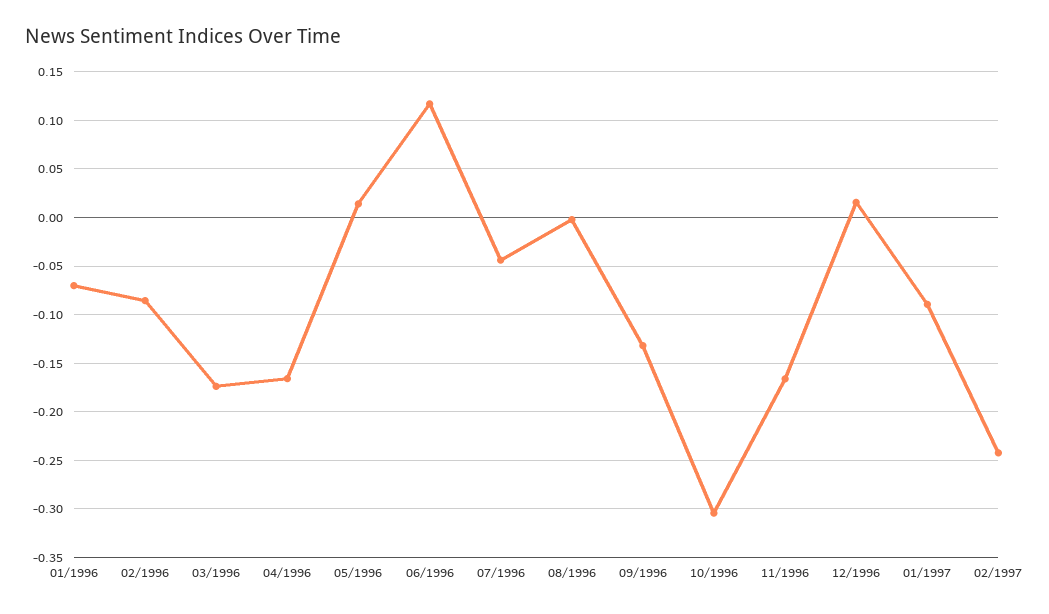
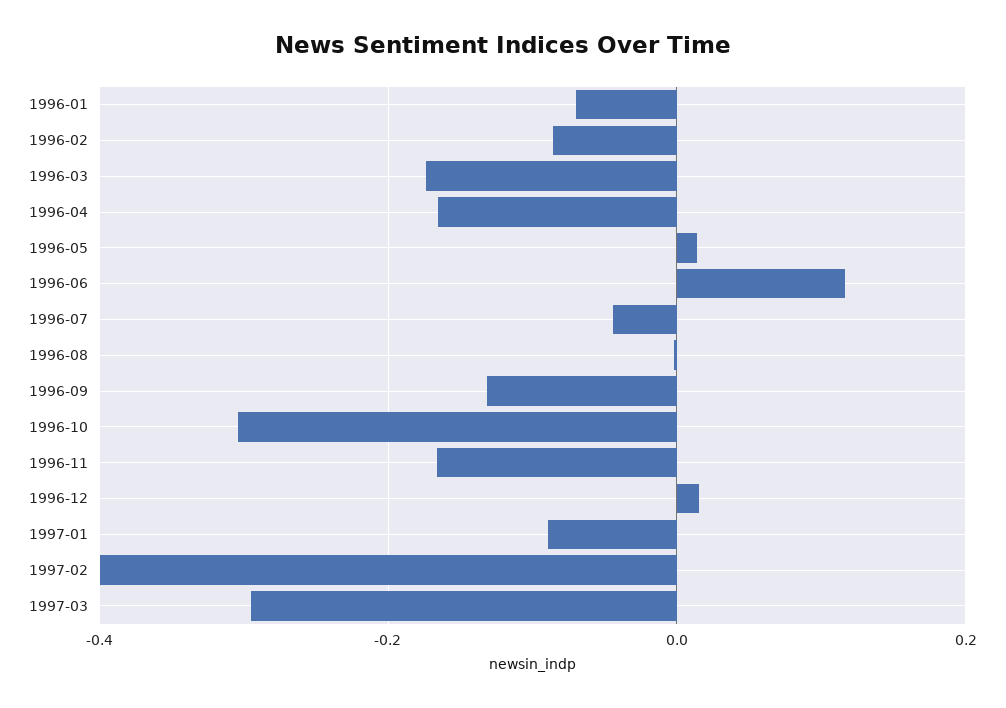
02/1997: -0.24 -> -0.4
1997-03: none -> -0.3

